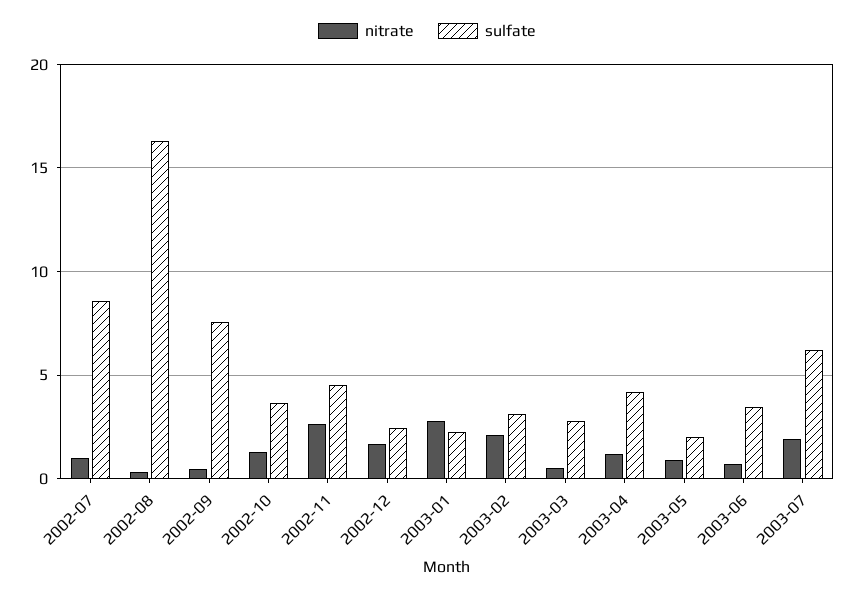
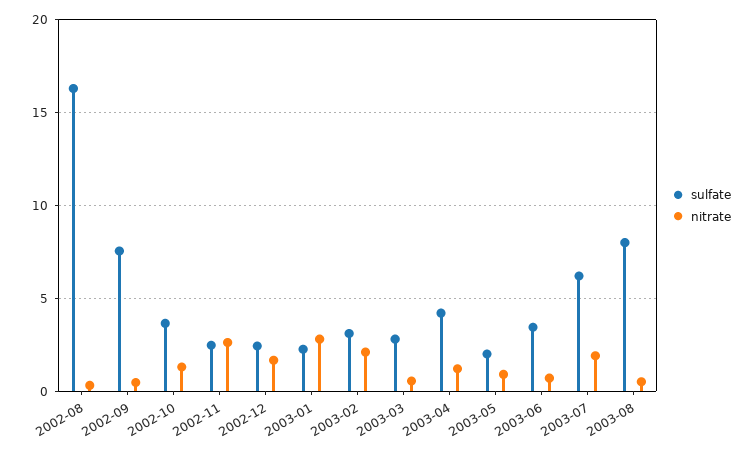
nitrate, 2002-07: 1 -> none
sulfate, 2002-07: 8.5 -> none
sulfate, 2002-11: 4.5 -> 2.5
sulfate, 2003-08: none -> 8
nitrate, 2003-08: none -> 0.5

